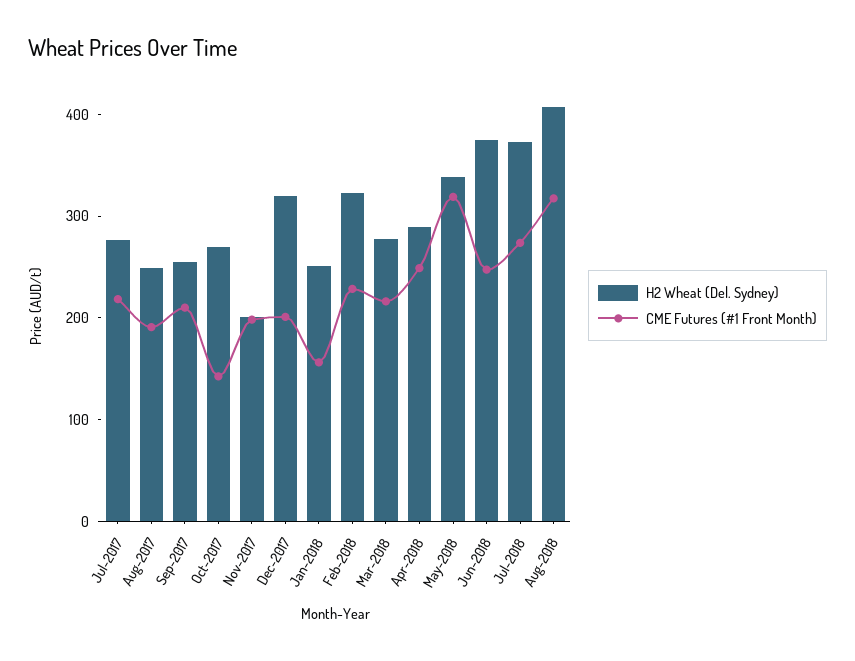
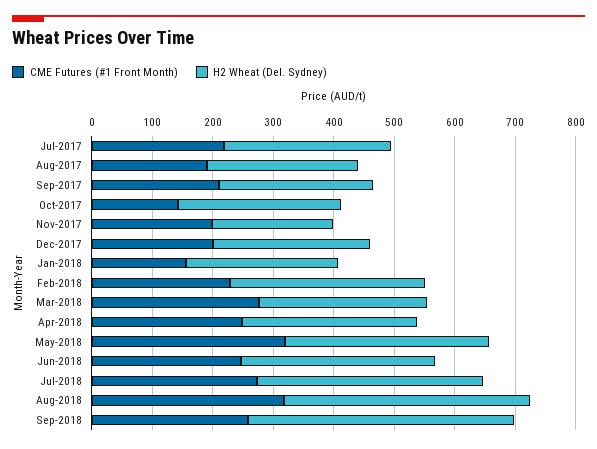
H2 Wheat (Del. Sydney), Dec-2017: 320 -> 260
CME Futures (#1 Front Month), Mar-2018: 220 -> 280
H2 Wheat (Del. Sydney), Jun-2018: 380 -> 320
CME Futures (#1 Front Month), Sep-2018: none -> 260
H2 Wheat (Del. Sydney), Sep-2018: none -> 440

